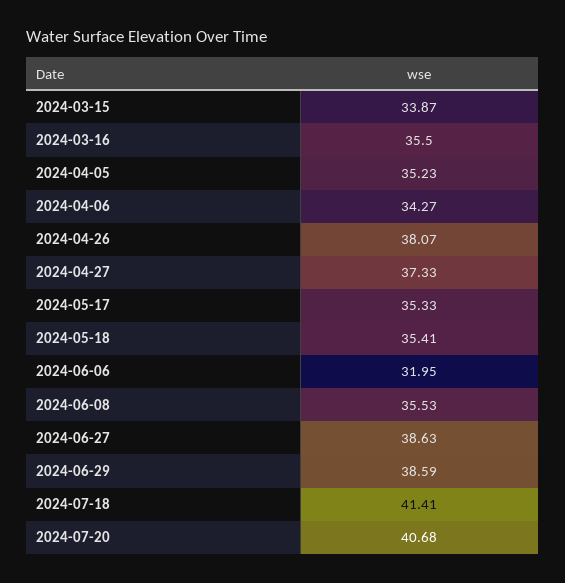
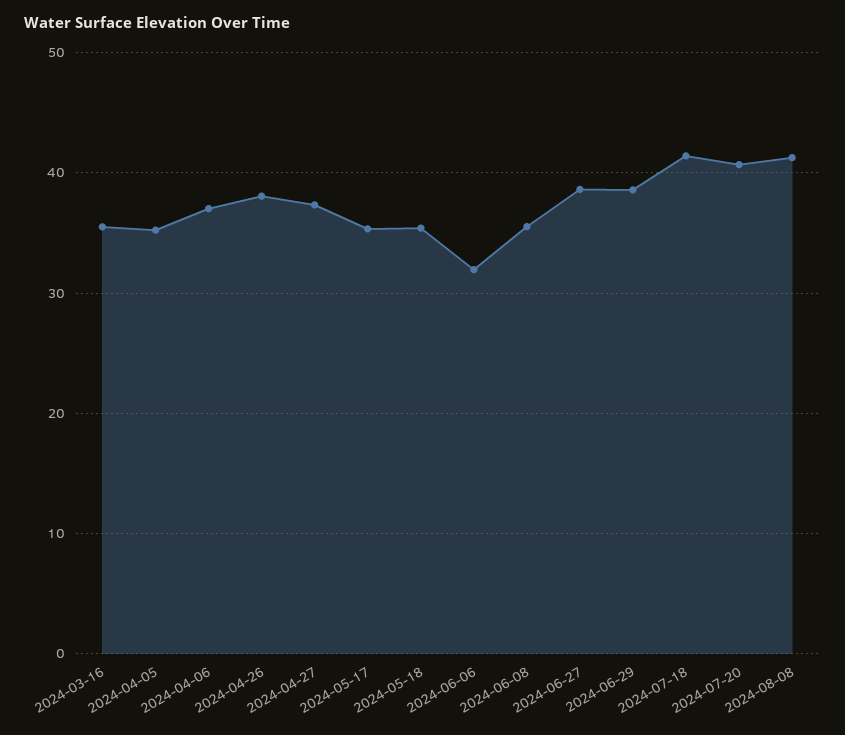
2024-03-15: 33.87 -> none
2024-04-06: 34.27 -> 37
2024-08-08: none -> 41

